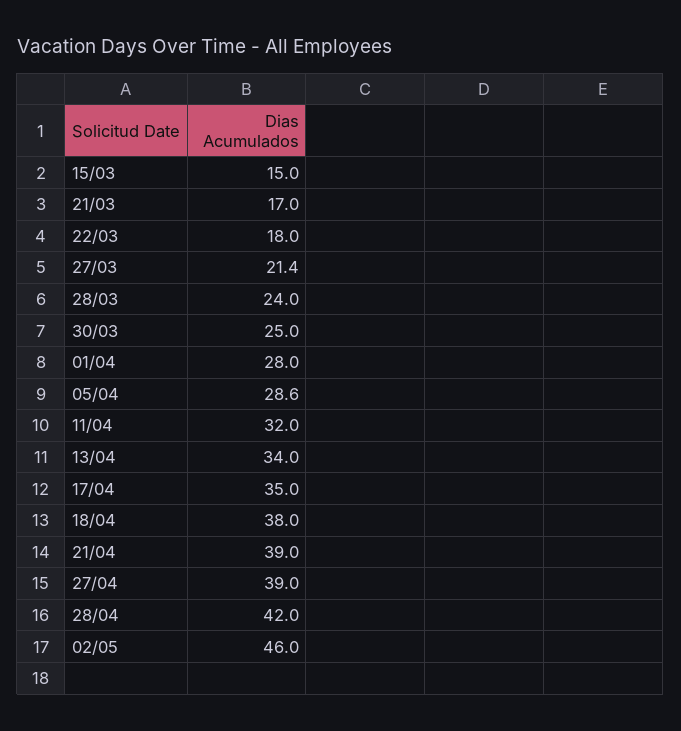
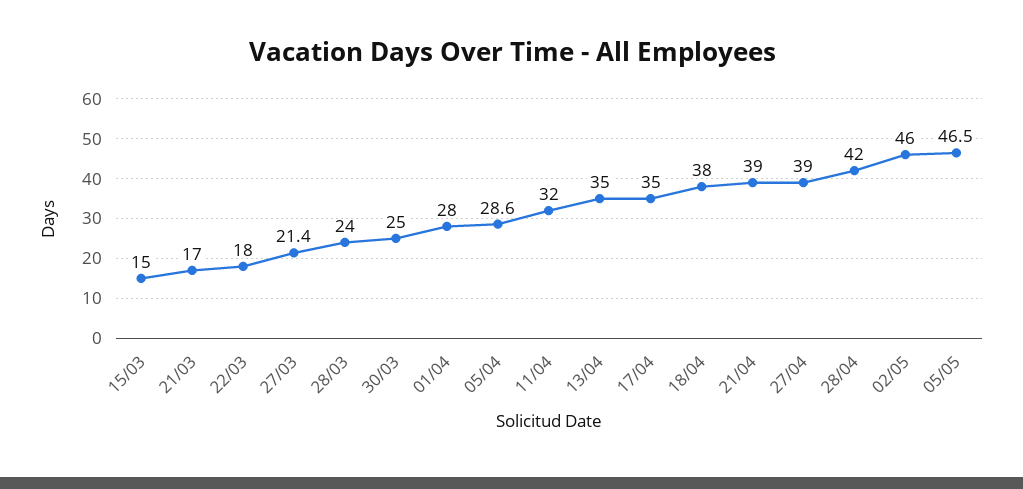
13/04: 34 -> 35
05/05: none -> 46.5

